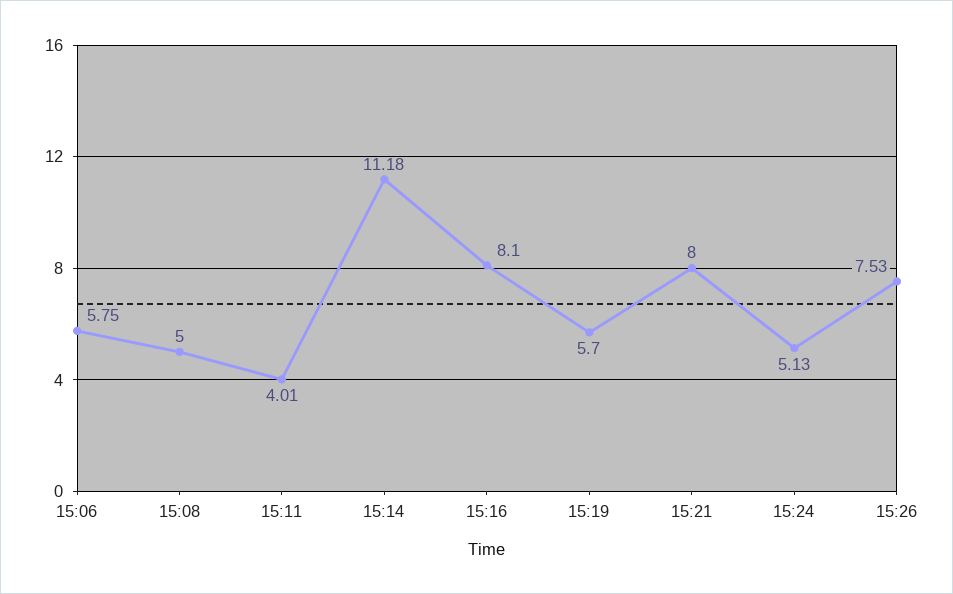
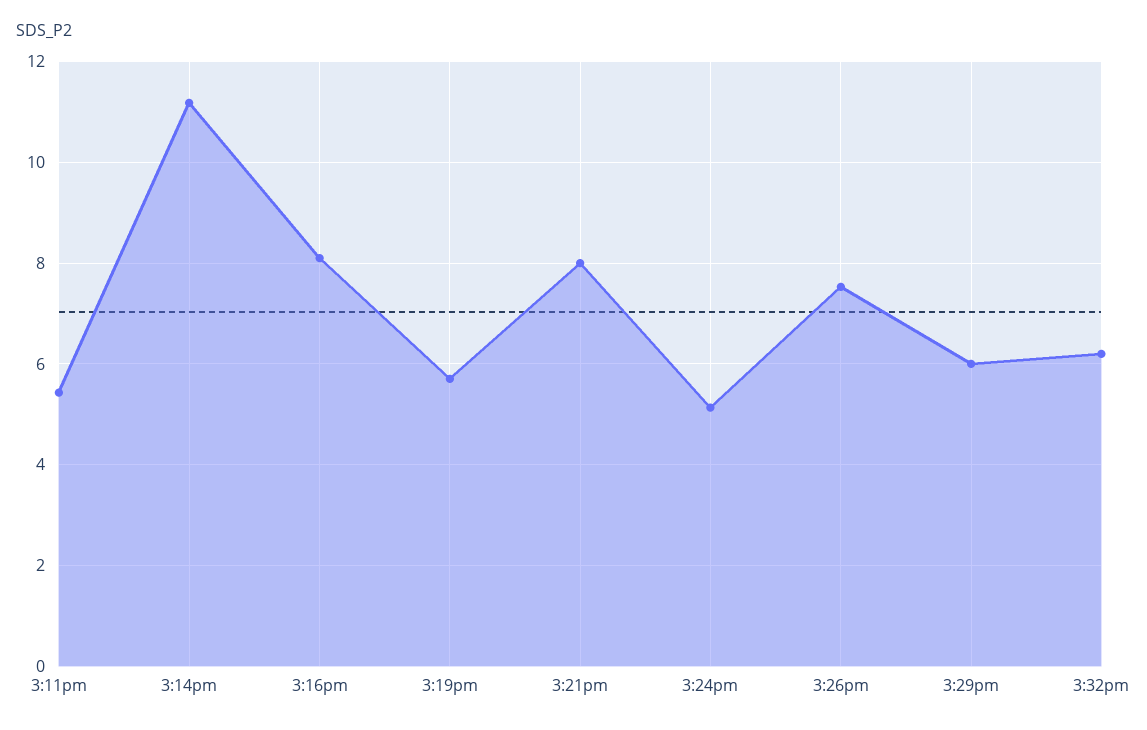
15:06: 5.75 -> none
15:08: 5 -> none
15:11: 4.01 -> 5.4
3:29pm: none -> 6
3:32pm: none -> 6.2

